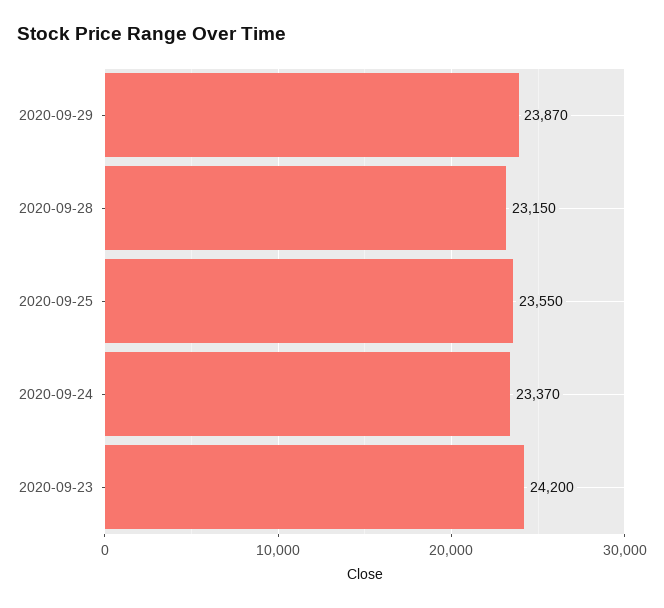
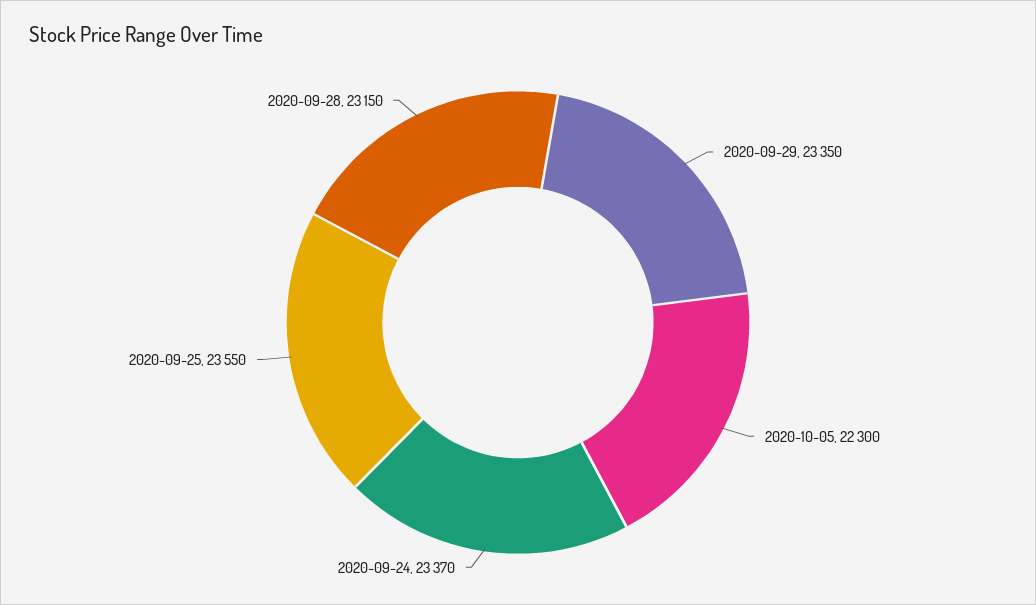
2020-09-29: 23870 -> 23350
2020-09-23: 24200 -> none
2020-10-05: none -> 22300

